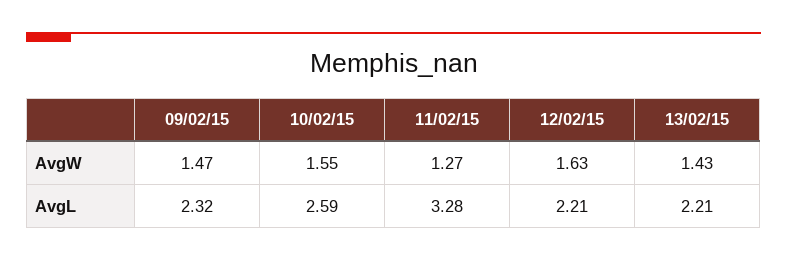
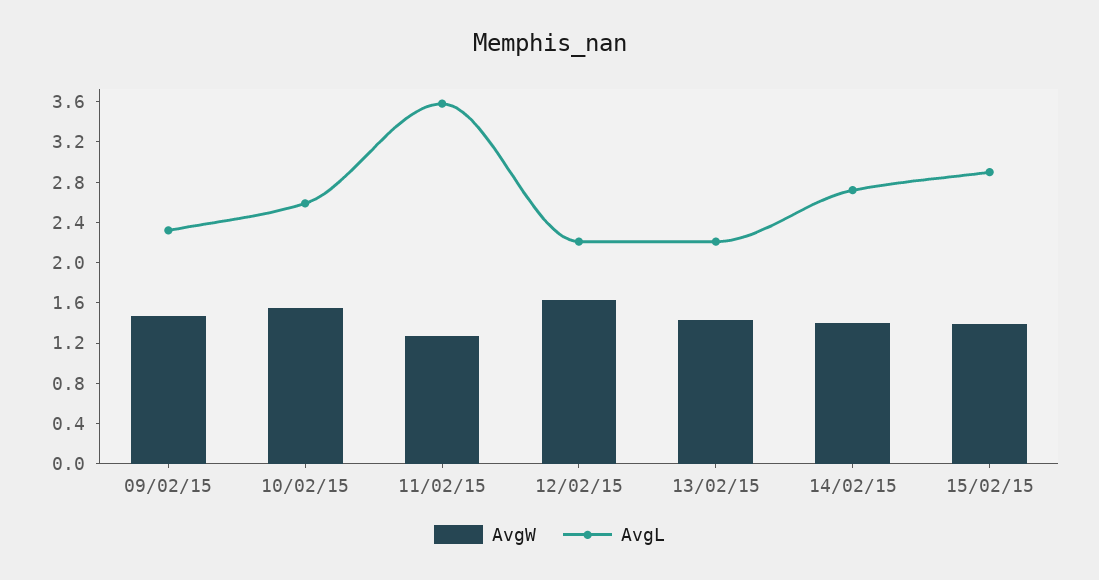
AvgL, 11/02/15: 3.28 -> 3.6
AvgW, 14/02/15: none -> 1.4
AvgL, 14/02/15: none -> 2.7
AvgW, 15/02/15: none -> 1.4
AvgL, 15/02/15: none -> 2.9

